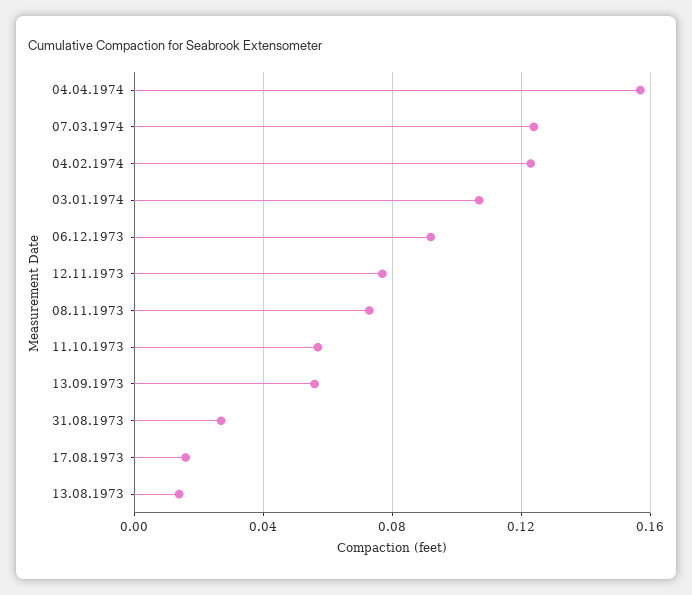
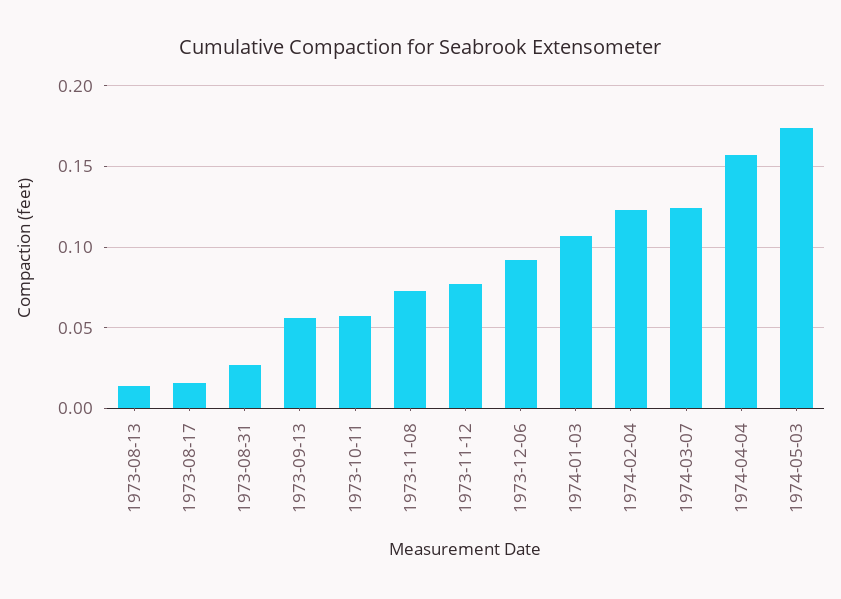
1974-05-03: none -> 0.175

